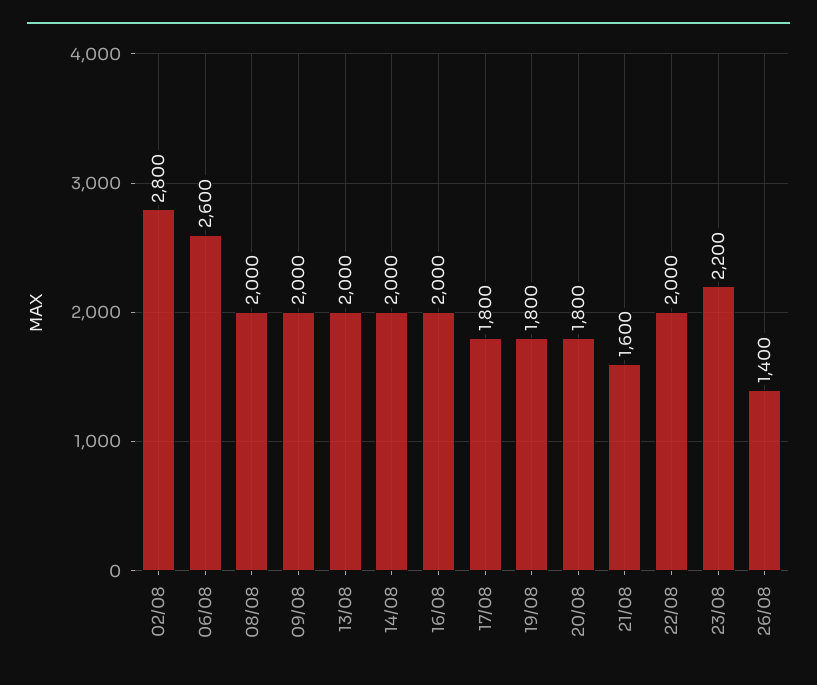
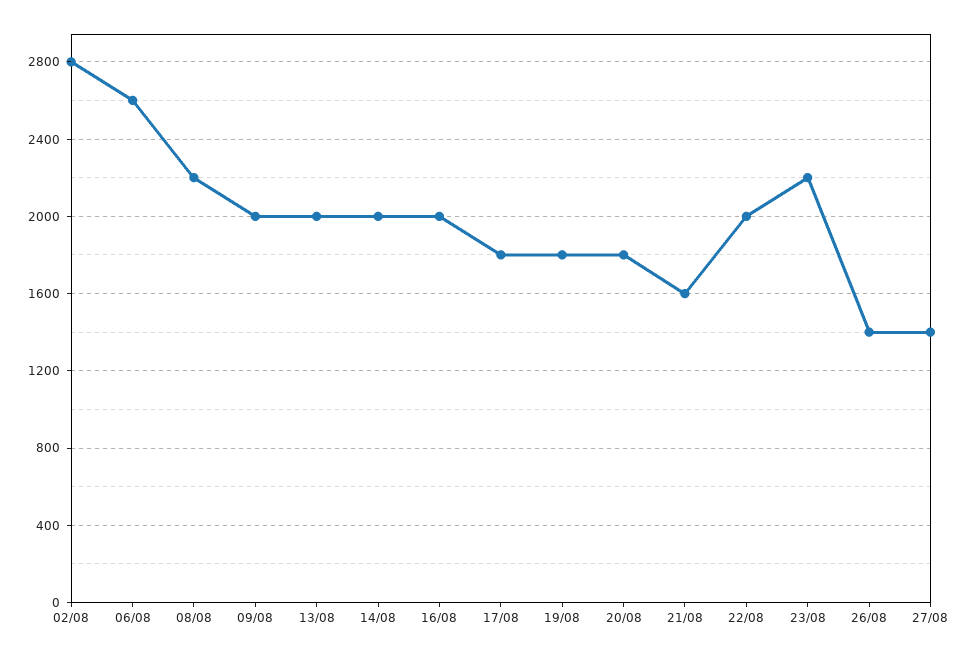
08/08: 2000 -> 2200
27/08: none -> 1400

